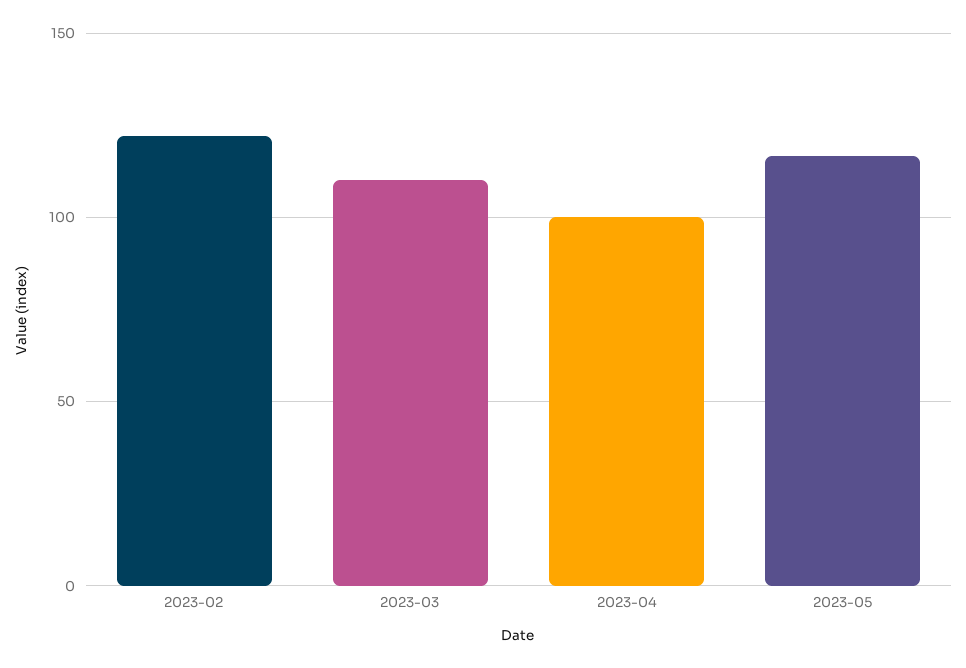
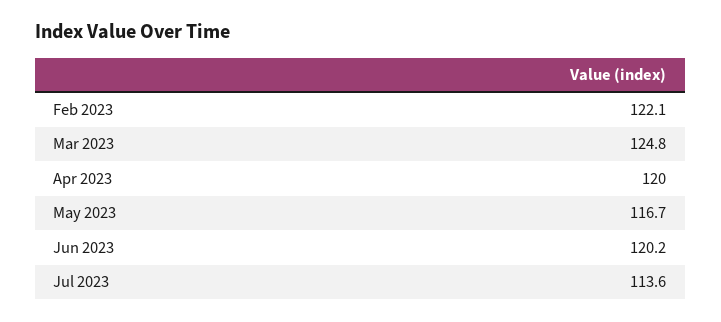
2023-03: 110 -> 124.8
2023-04: 100 -> 120
Jun 2023: none -> 120.2
Jul 2023: none -> 113.6

